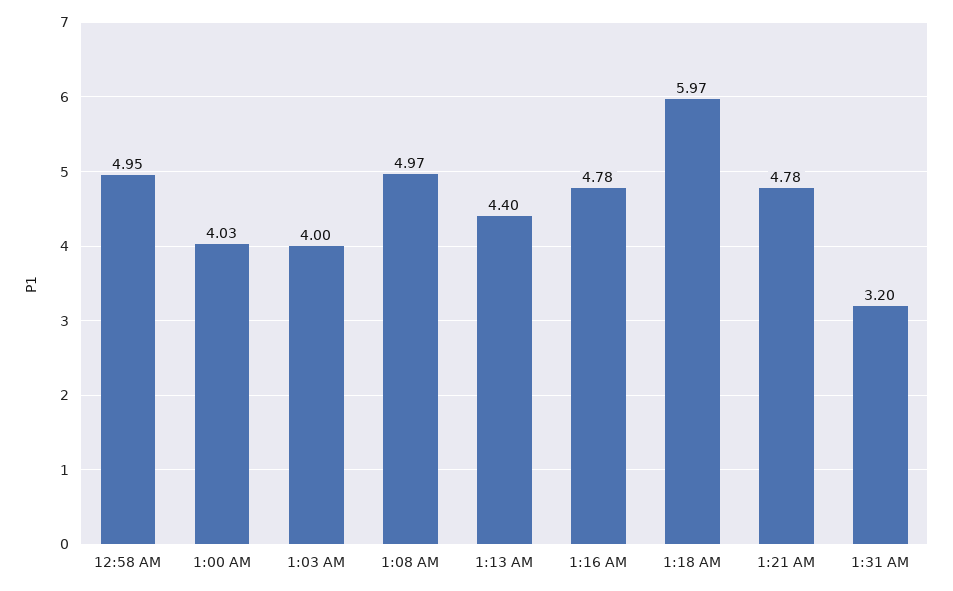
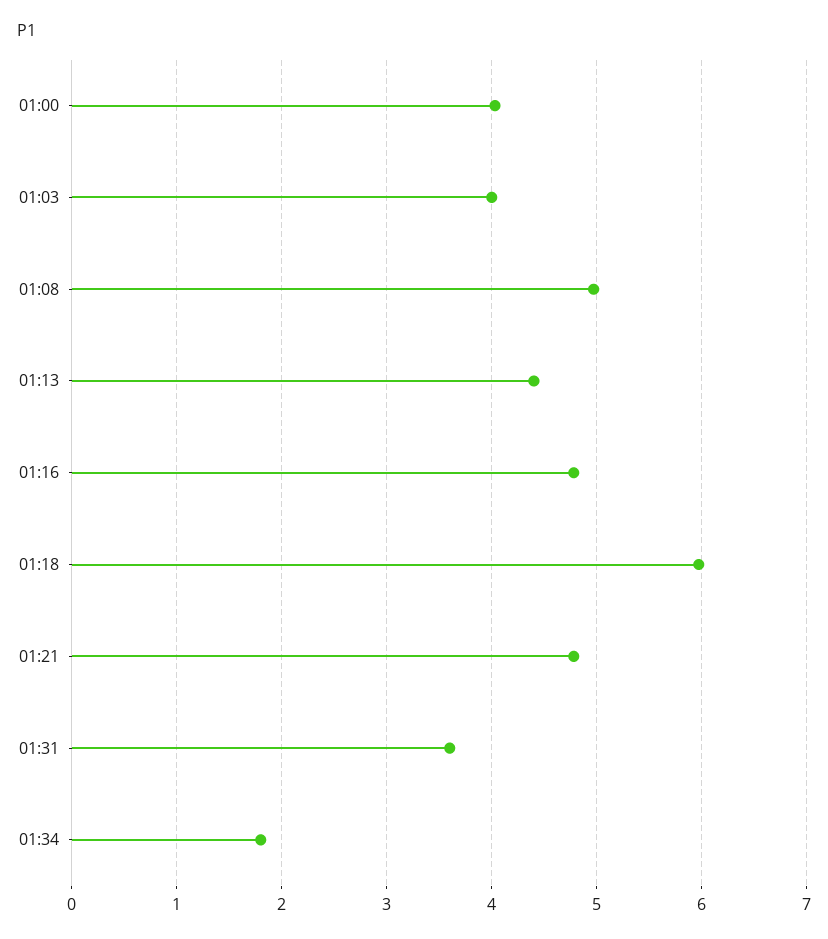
12:58 AM: 4.95 -> none
1:31 AM: 3.2 -> 3.6
01:34: none -> 1.8

